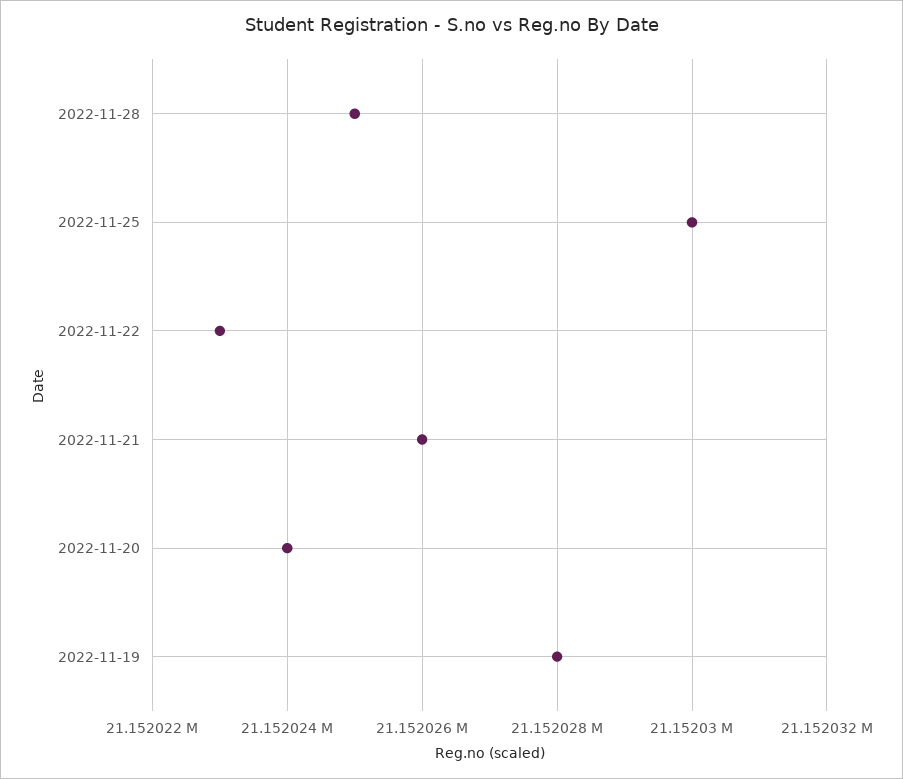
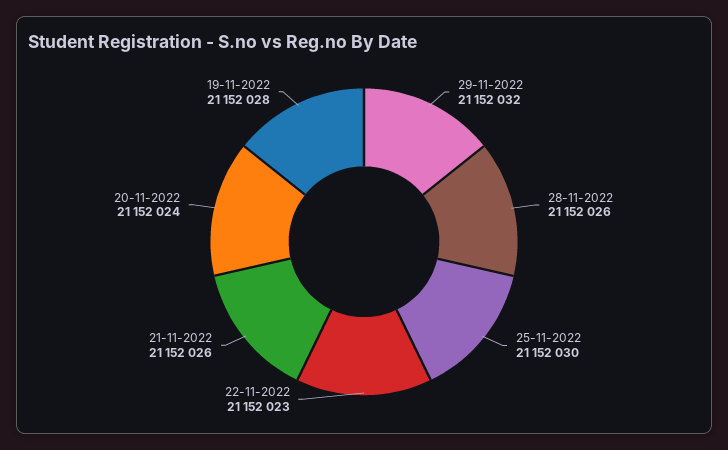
2022-11-28: 21152025 -> 21152026
29-11-2022: none -> 21152032

